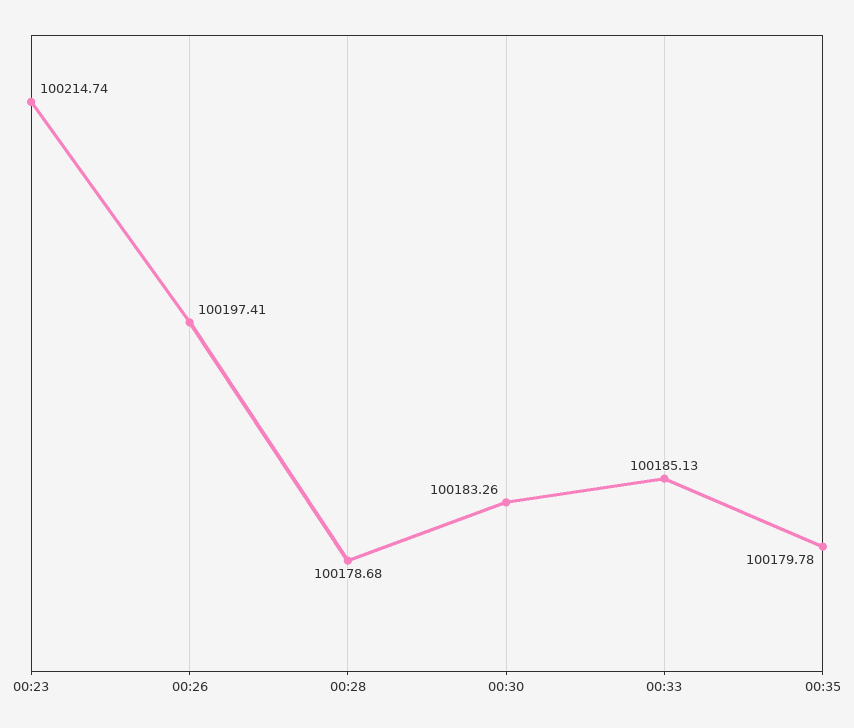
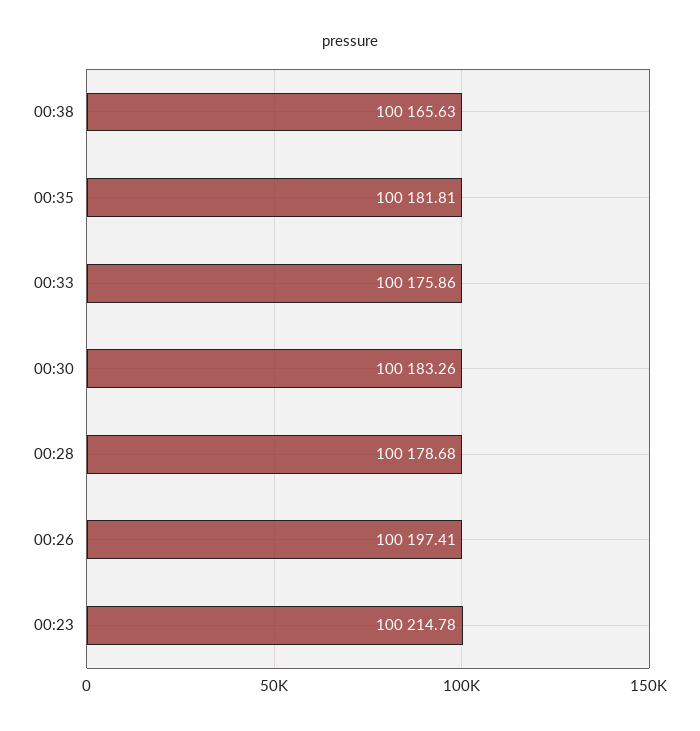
00:23: 100214.74 -> 100214.78
00:33: 100185.13 -> 100175.86
00:35: 100179.78 -> 100181.81
00:38: none -> 100165.63

